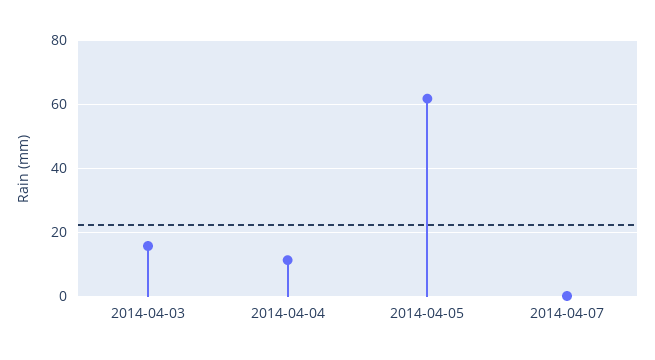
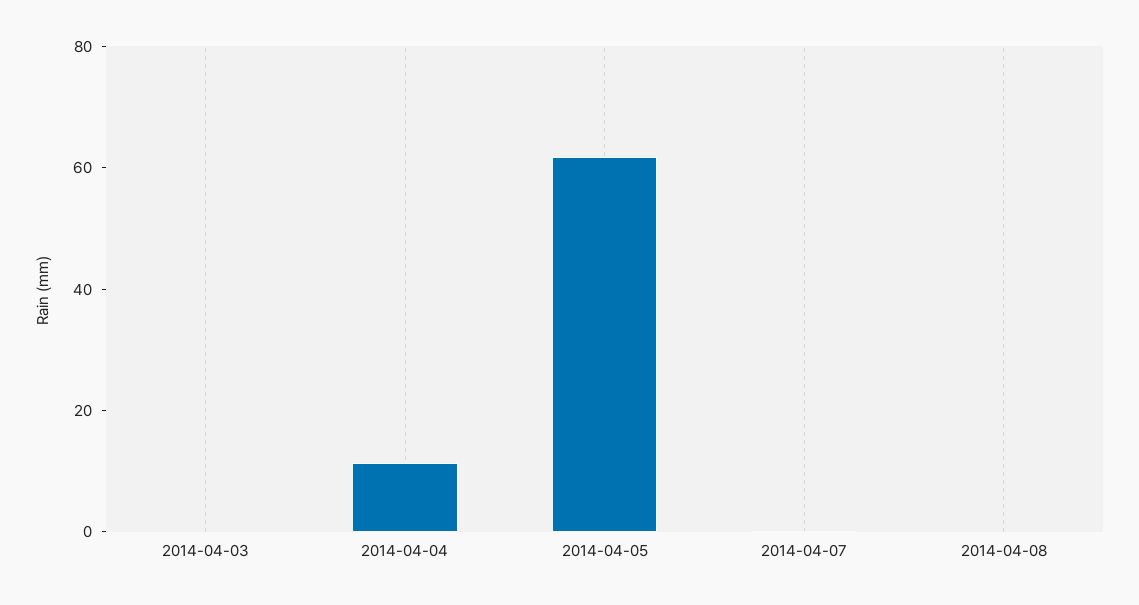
2014-04-03: 16 -> 0
2014-04-08: none -> 0

